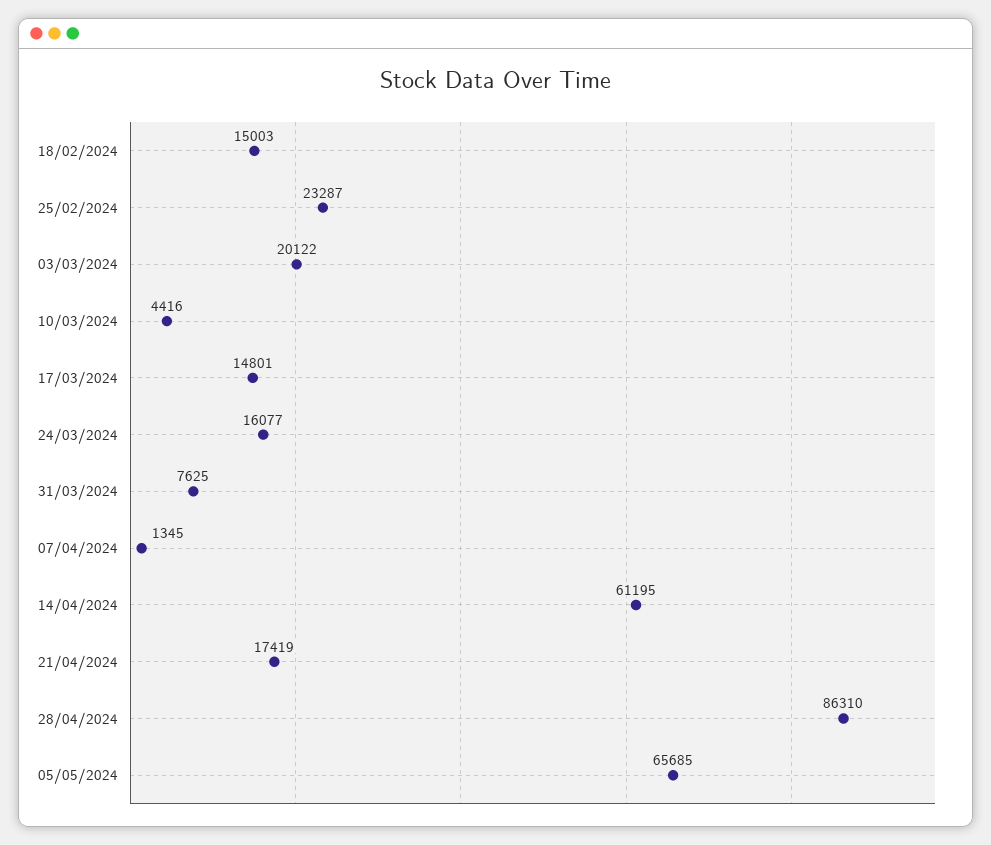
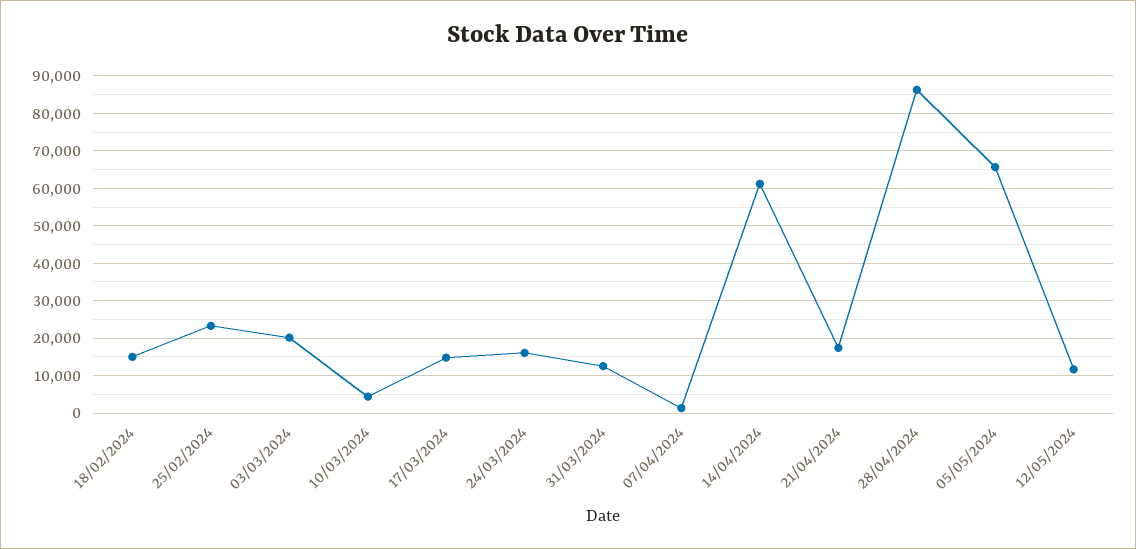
31/03/2024: 7625 -> 12000
12/05/2024: none -> 12000

